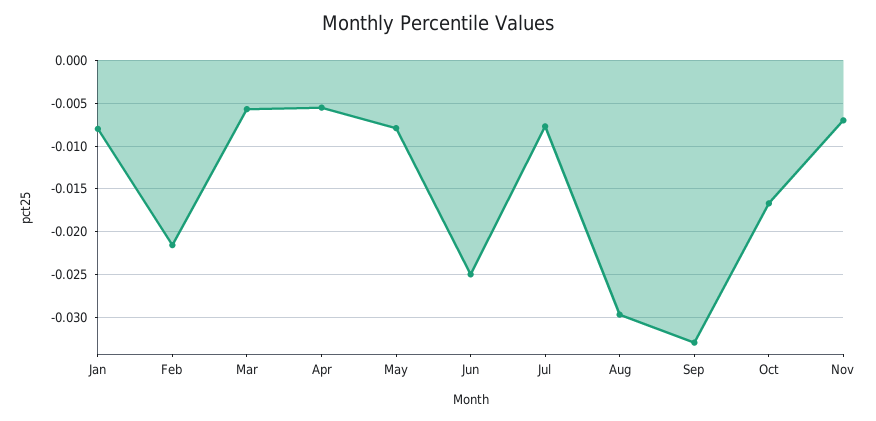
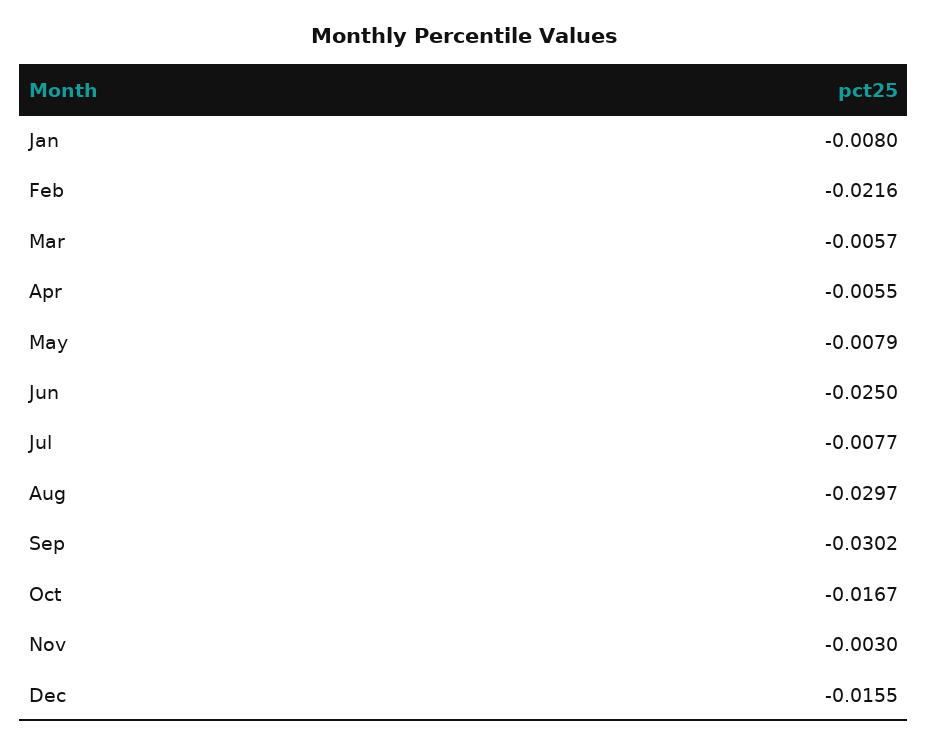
Sep: -0.033 -> -0.0302
Nov: -0.007 -> -0.003
Dec: none -> -0.0155

